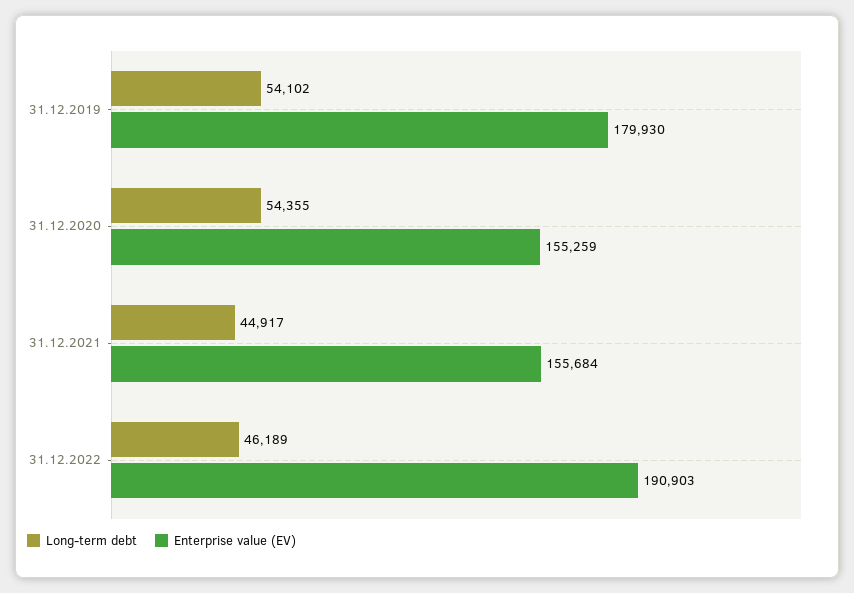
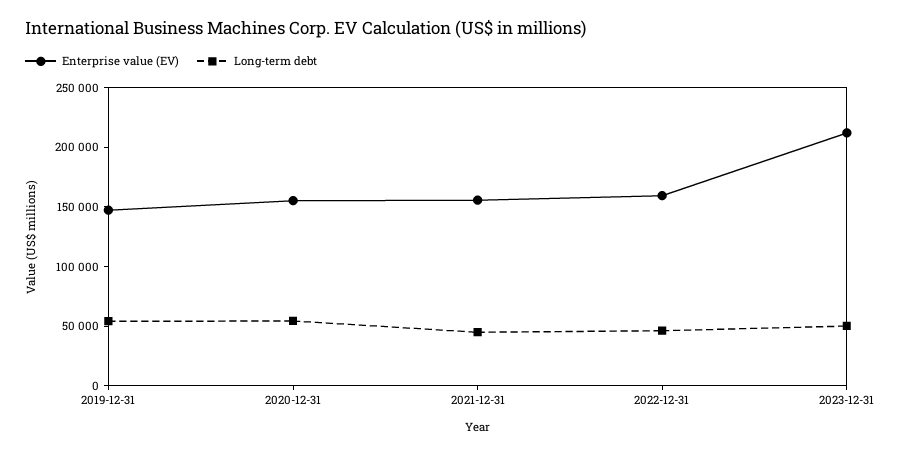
Enterprise value (EV), 31.12.2019: 179930 -> 150000
Enterprise value (EV), 31.12.2022: 190903 -> 160000
Enterprise value (EV), 2023-12-31: none -> 210000
Long-term debt, 2023-12-31: none -> 50000

